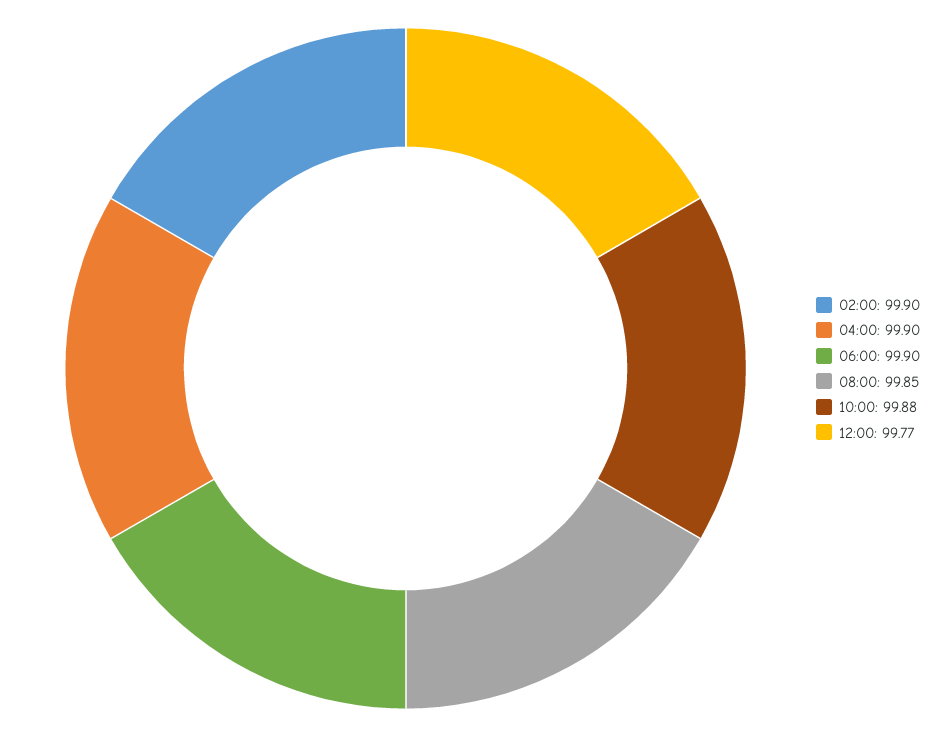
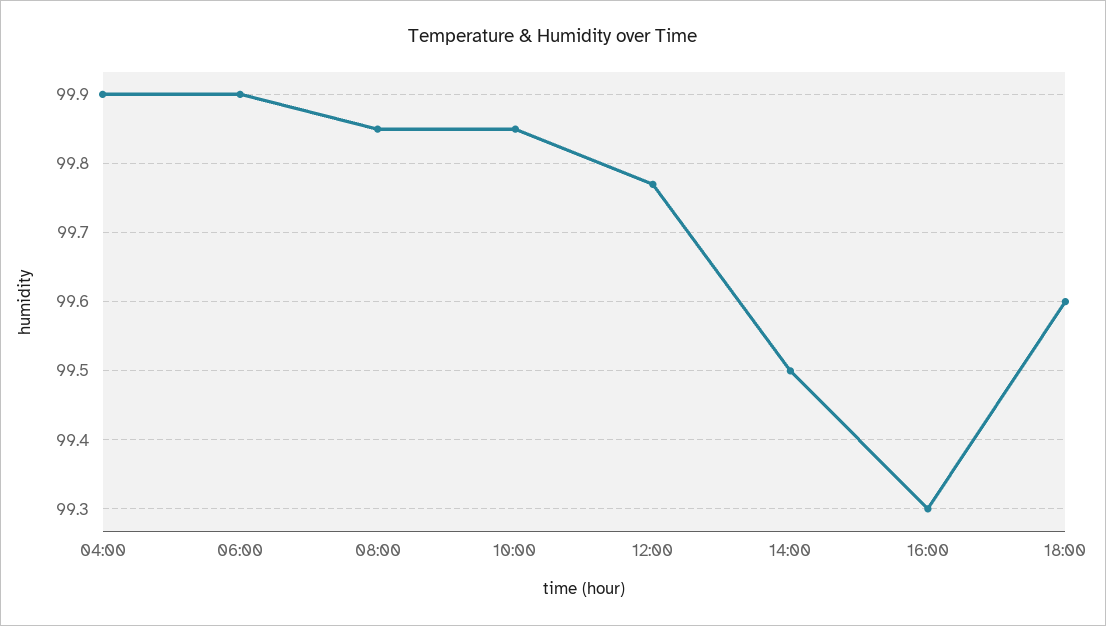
02:00: 99.9 -> none
10:00: 99.88 -> 99.85
14:00: none -> 99.5
16:00: none -> 99.3
18:00: none -> 99.6

